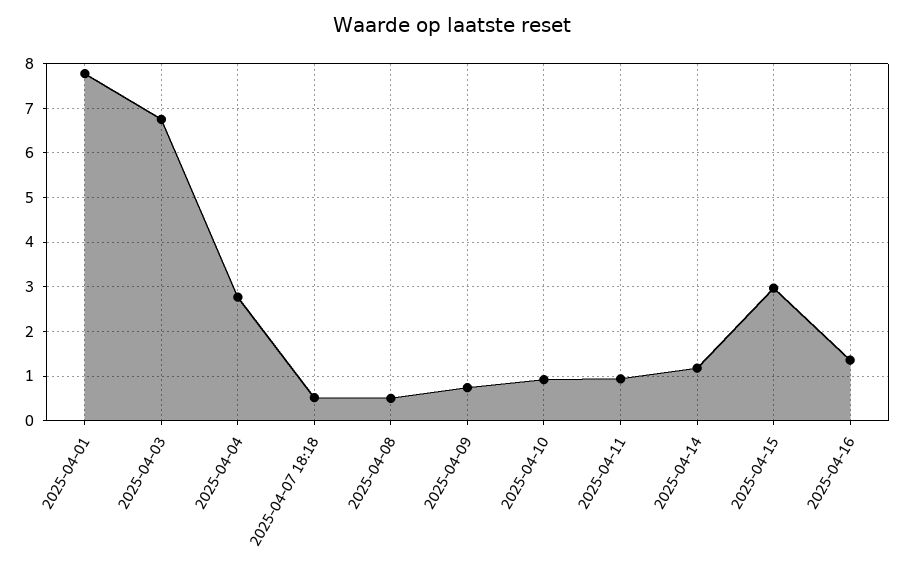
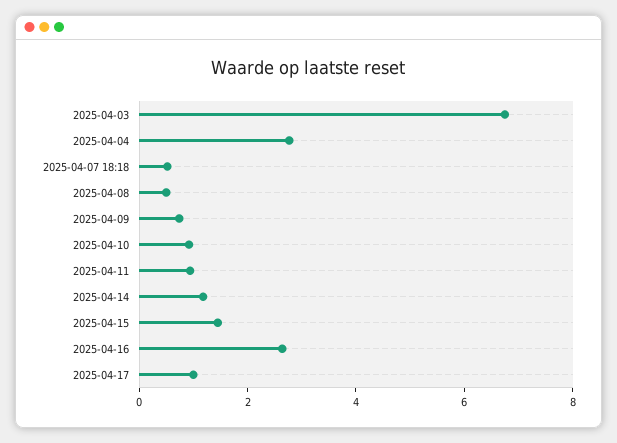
2025-04-01: 7.8 -> none
2025-04-15: 3 -> 1.5
2025-04-16: 1.4 -> 2.5
2025-04-17: none -> 1

